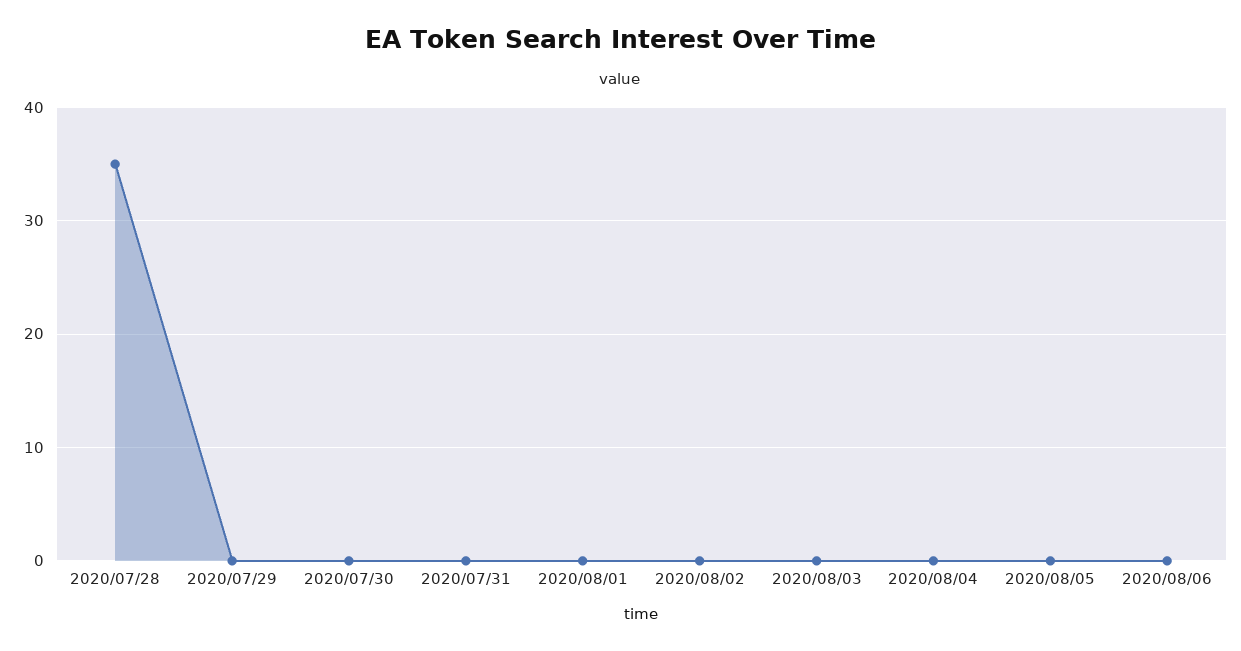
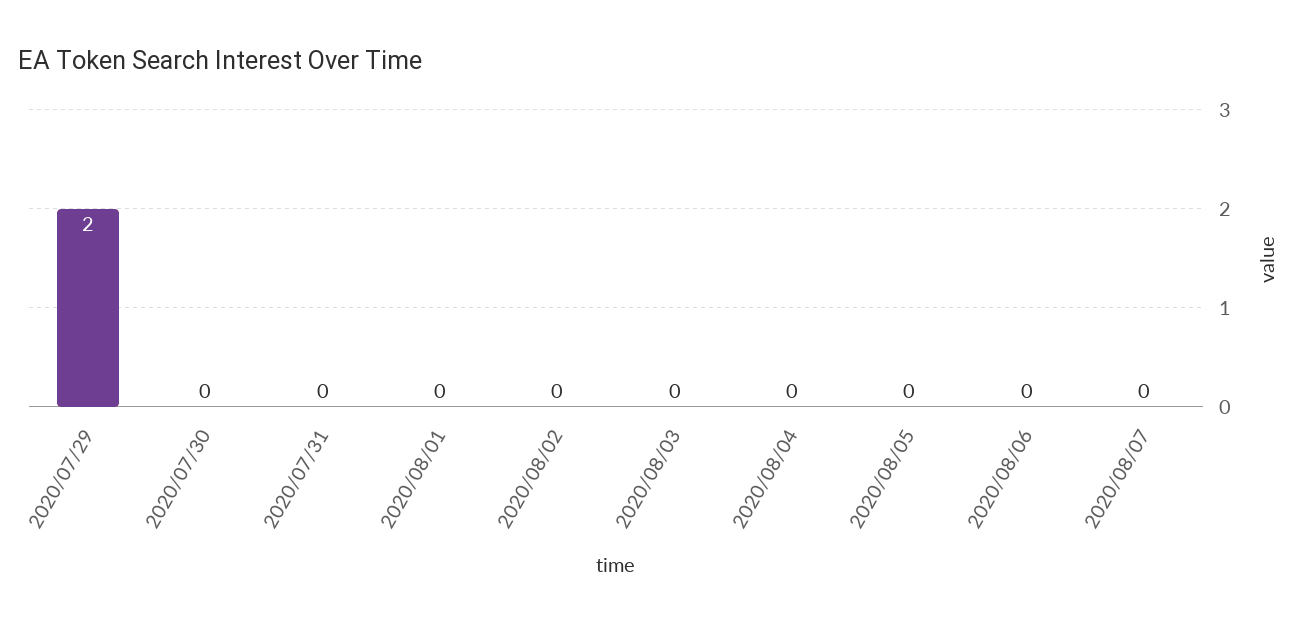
2020/07/28: 35 -> none
2020/07/29: 0 -> 2
2020/08/07: none -> 0

